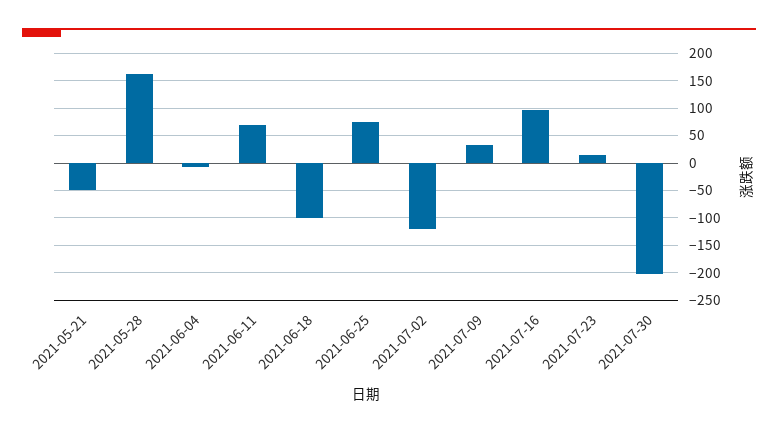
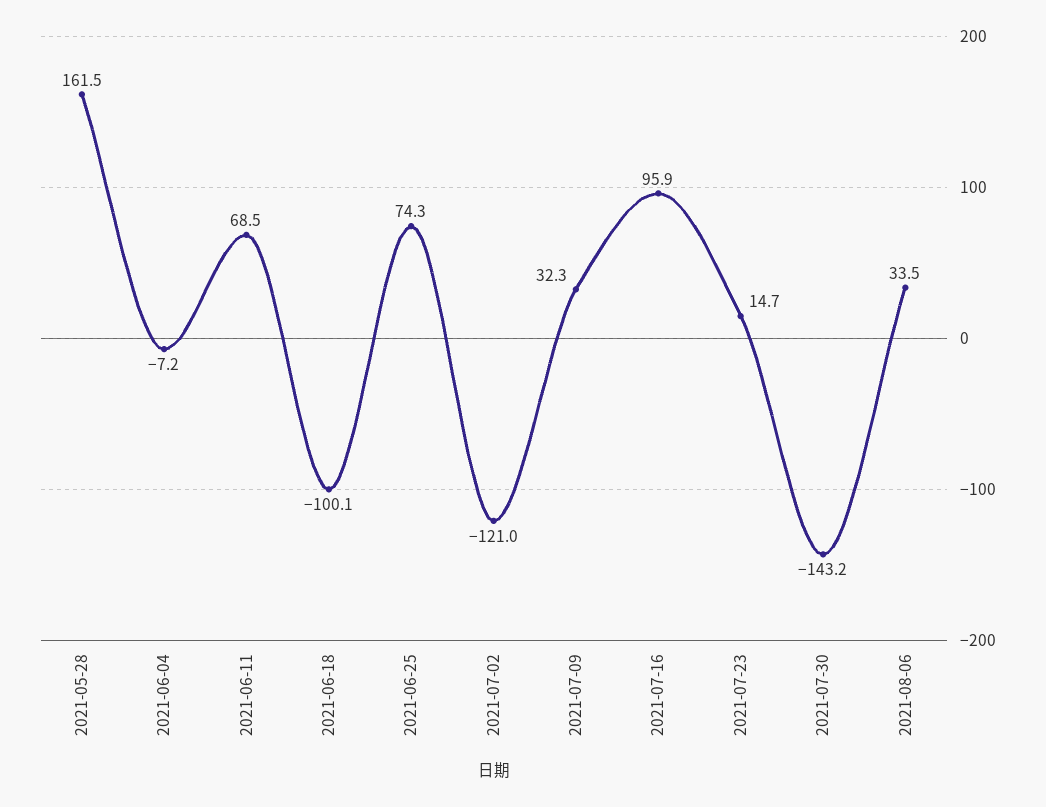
2021-05-21: -50 -> none
2021-07-30: -200 -> -143.2
2021-08-06: none -> 33.5

